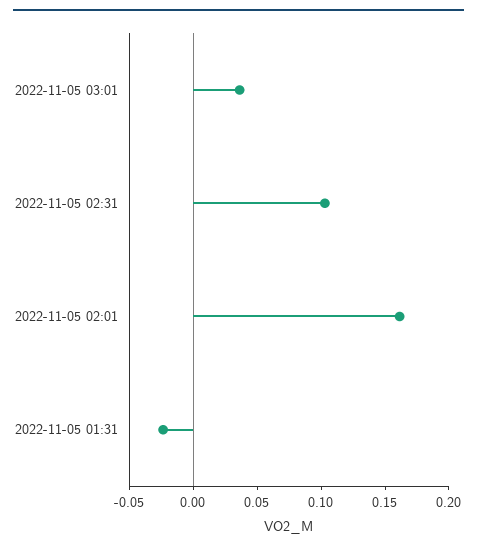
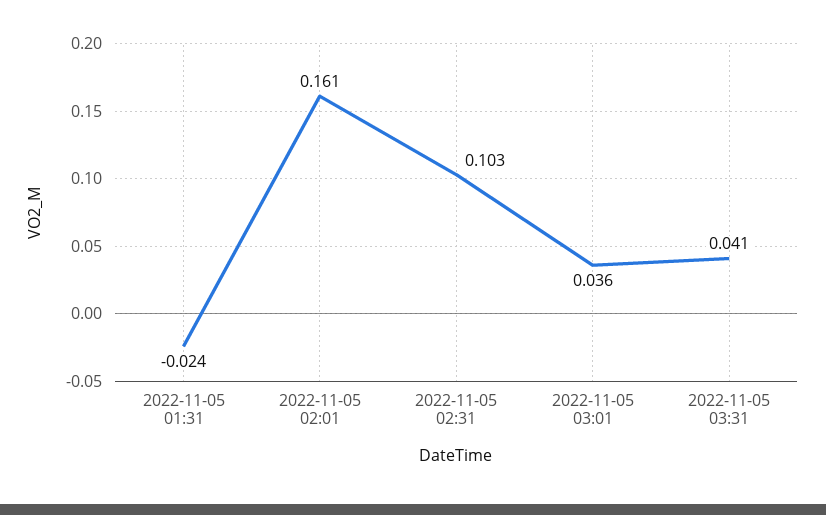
2022-11-05 03:31: none -> 0.041

